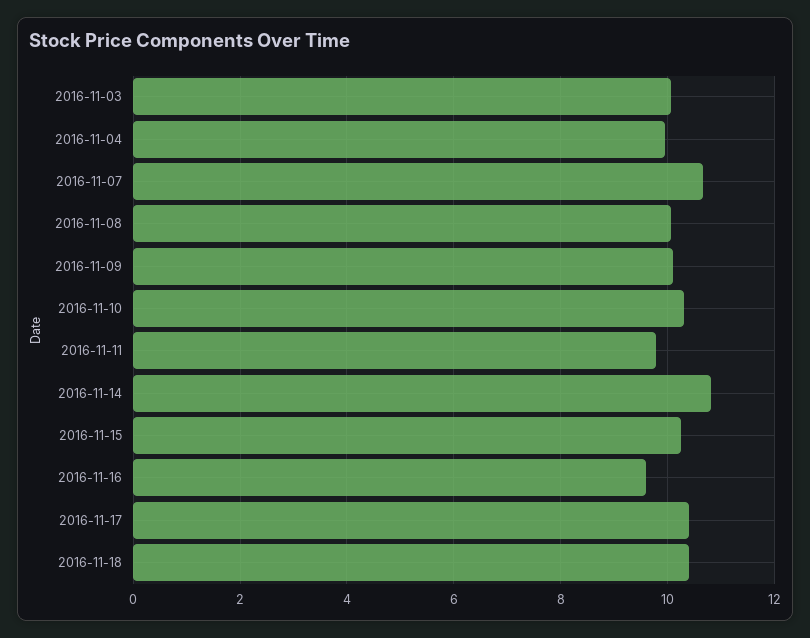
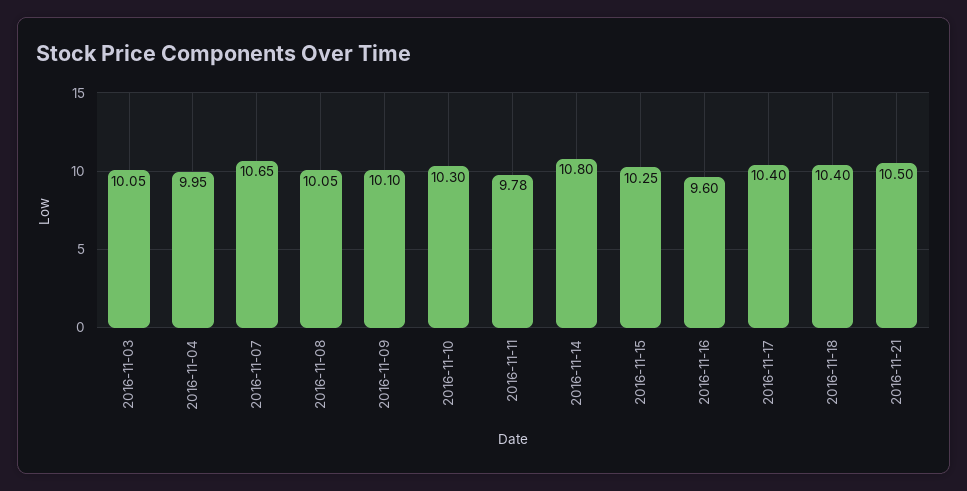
2016-11-21: none -> 10.5

